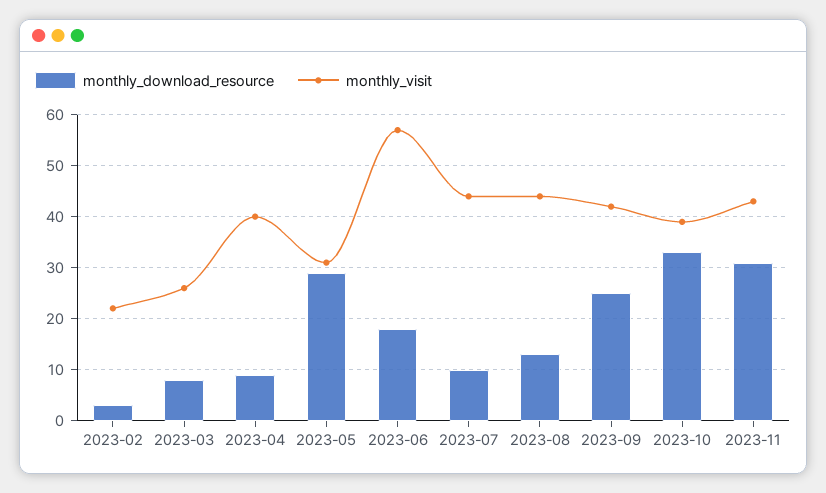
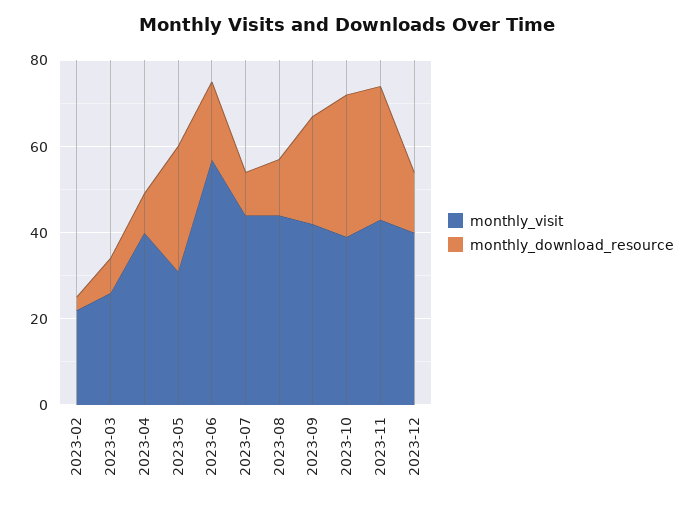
monthly_visit, 2023-12: none -> 40
monthly_download_resource, 2023-12: none -> 15

